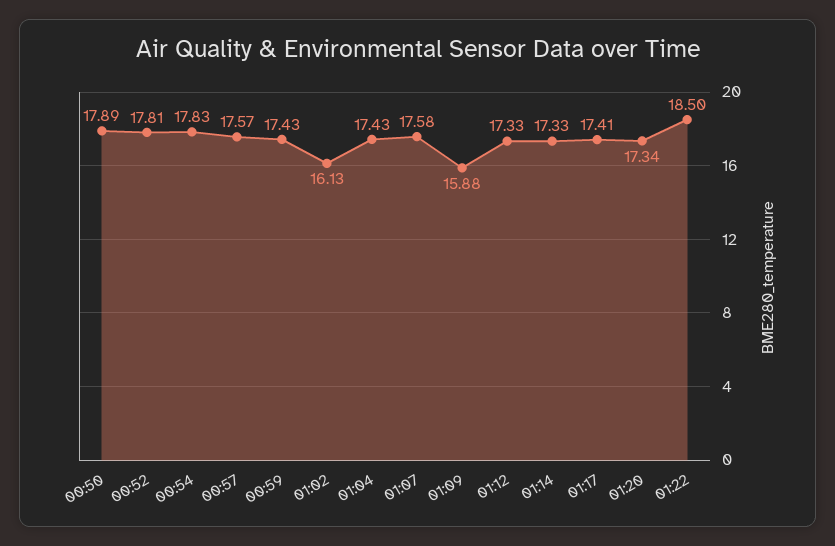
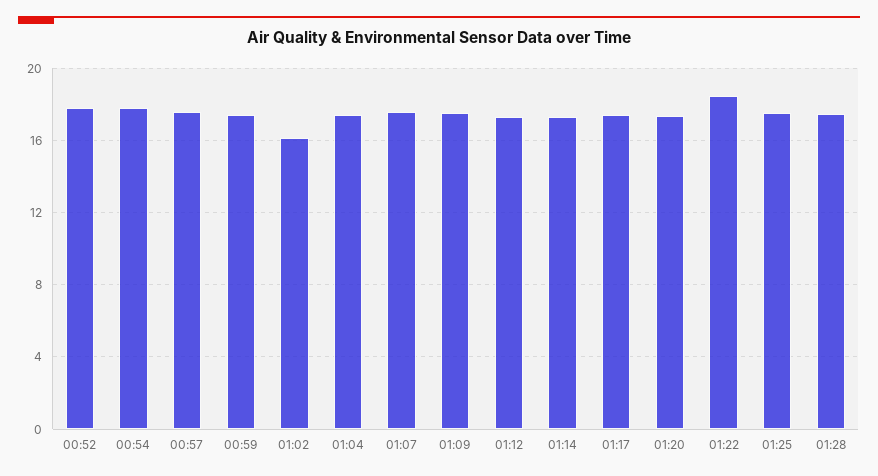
00:50: 17.89 -> none
01:09: 15.88 -> 17.5
01:25: none -> 17.5
01:28: none -> 17.5

